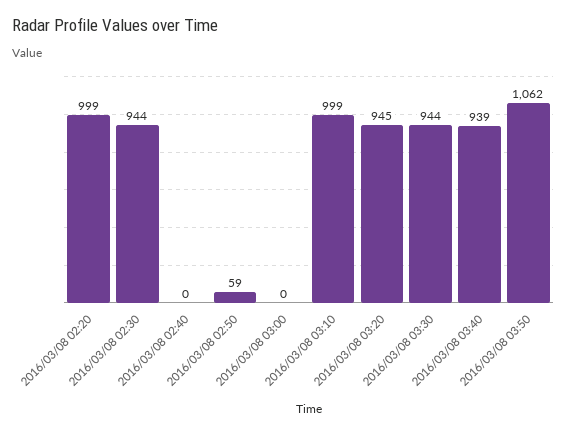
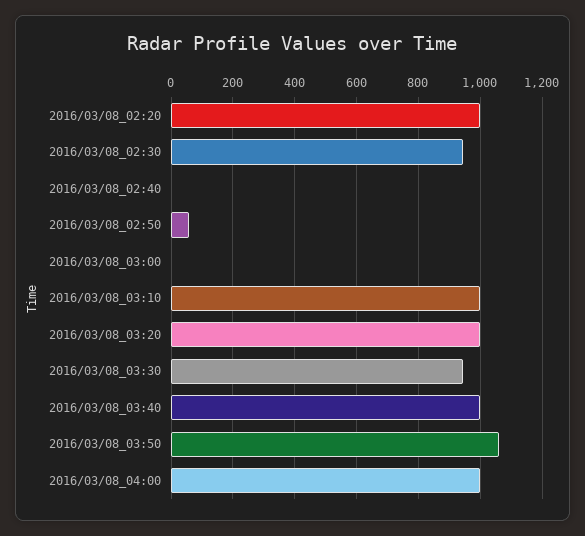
2016/03/08 03:20: 945 -> 1000
2016/03/08 03:40: 939 -> 1000
2016/03/08_04:00: none -> 1000

